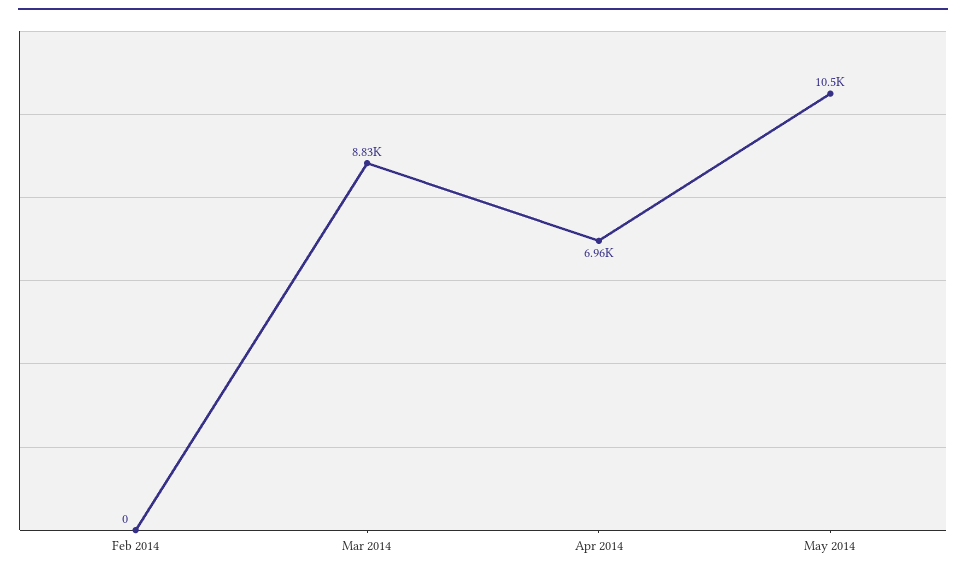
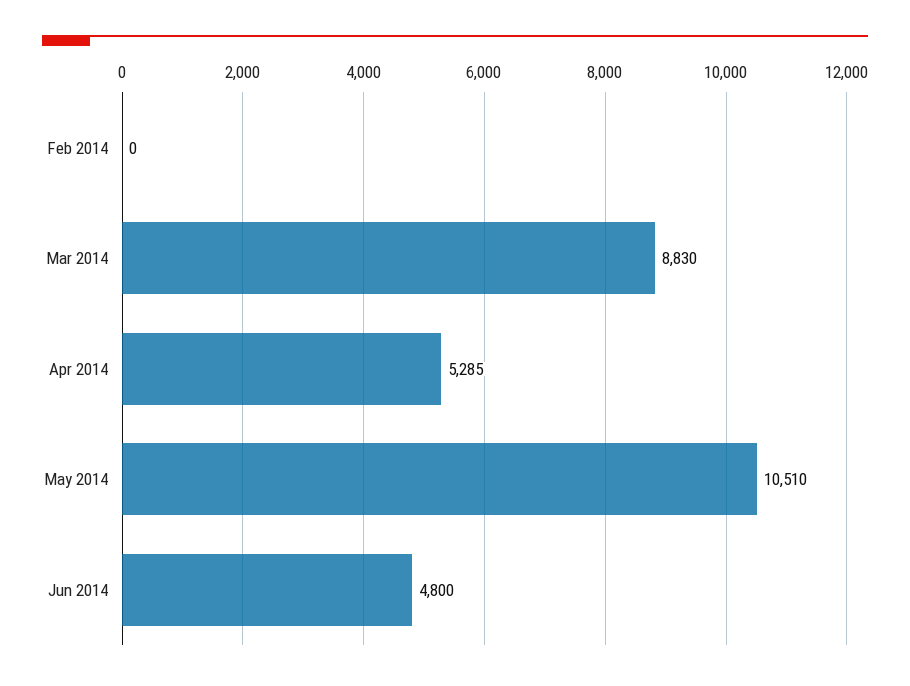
Apr 2014: 6960 -> 5285
Jun 2014: none -> 4800

